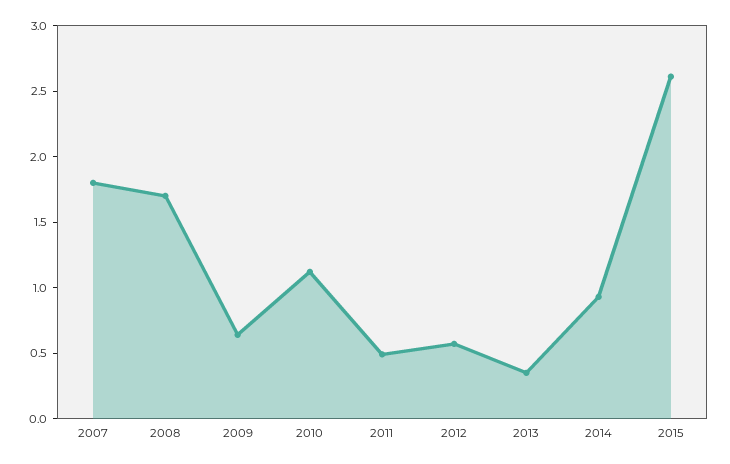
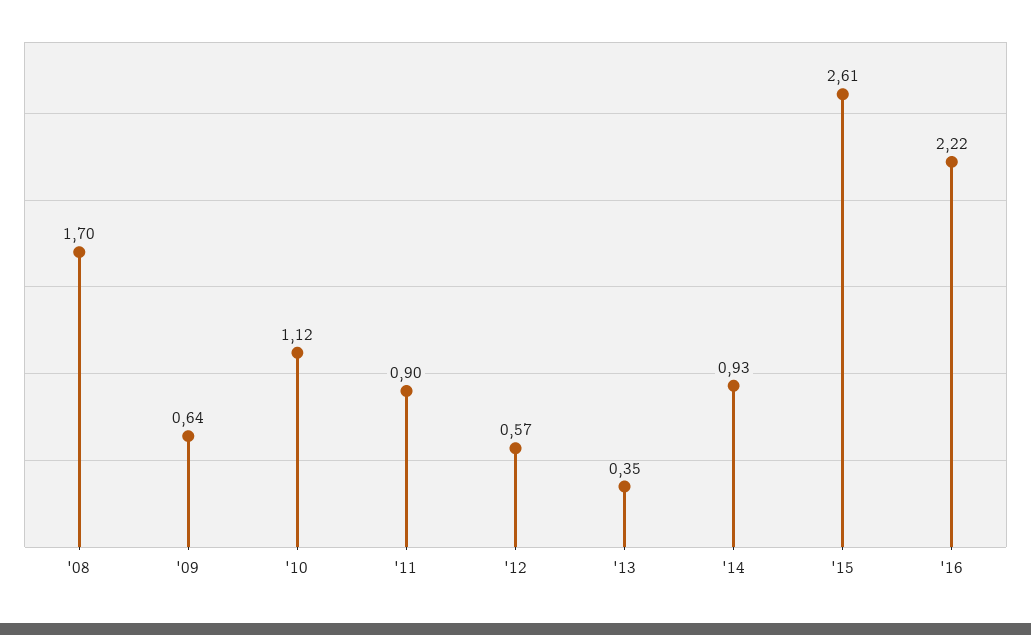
2007: 1.8 -> none
2011: 0.5 -> 0.9
'16: none -> 2.22

